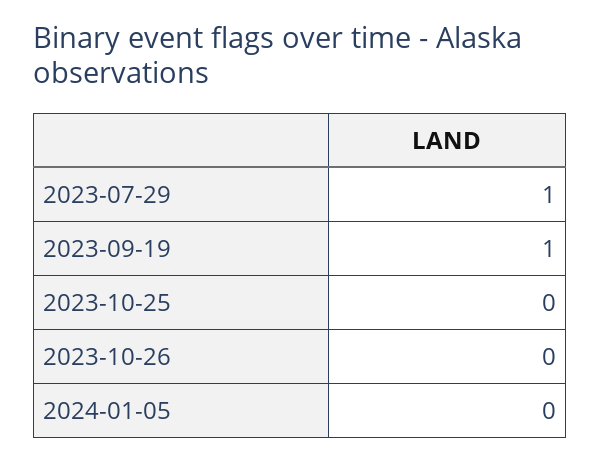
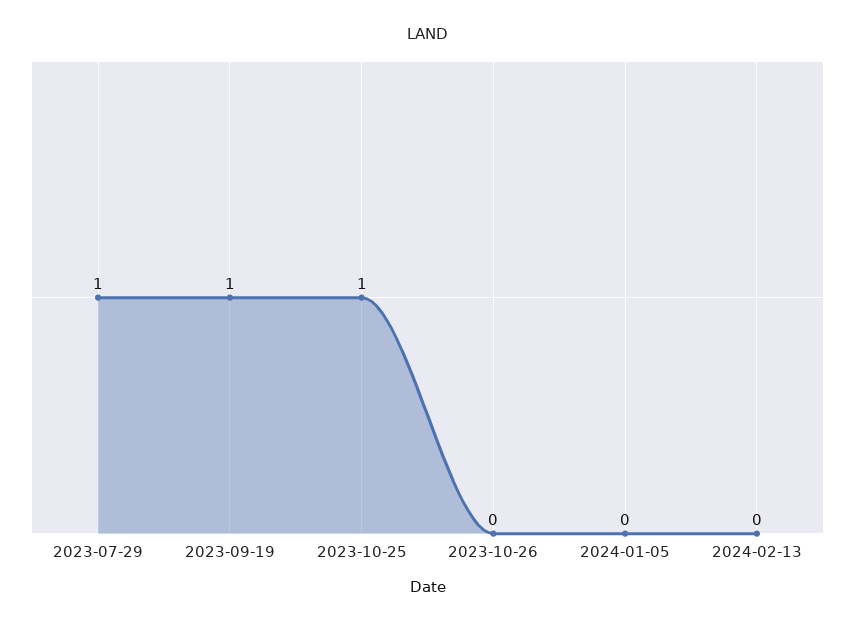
2023-10-25: 0 -> 1
2024-02-13: none -> 0

